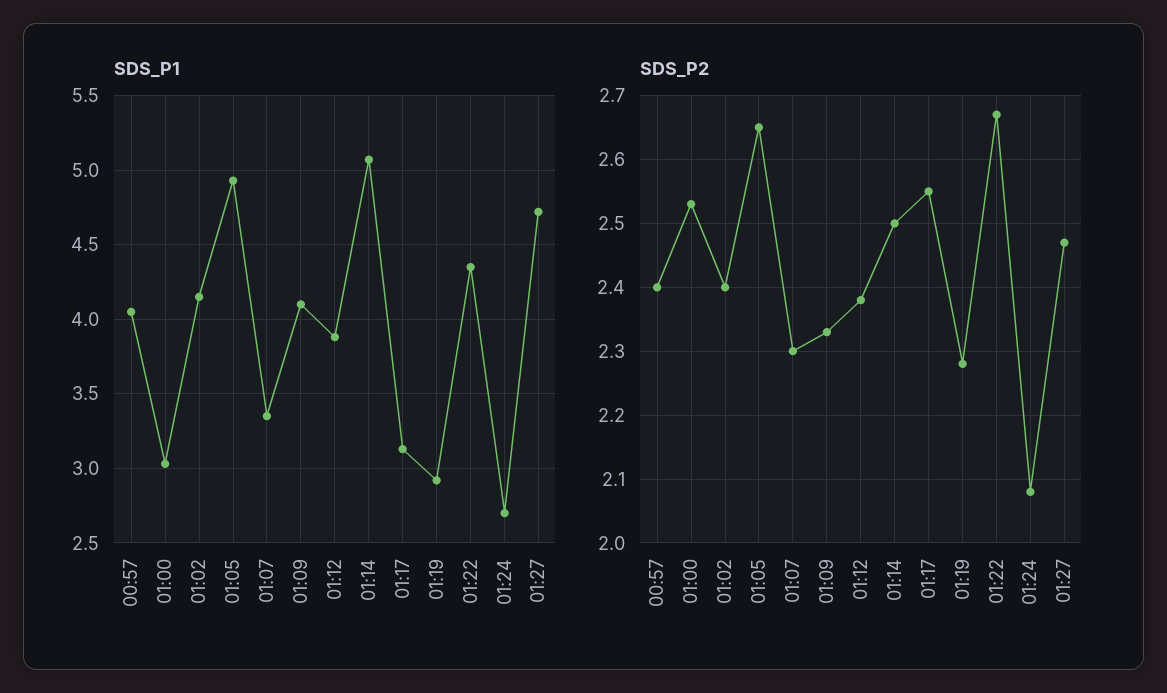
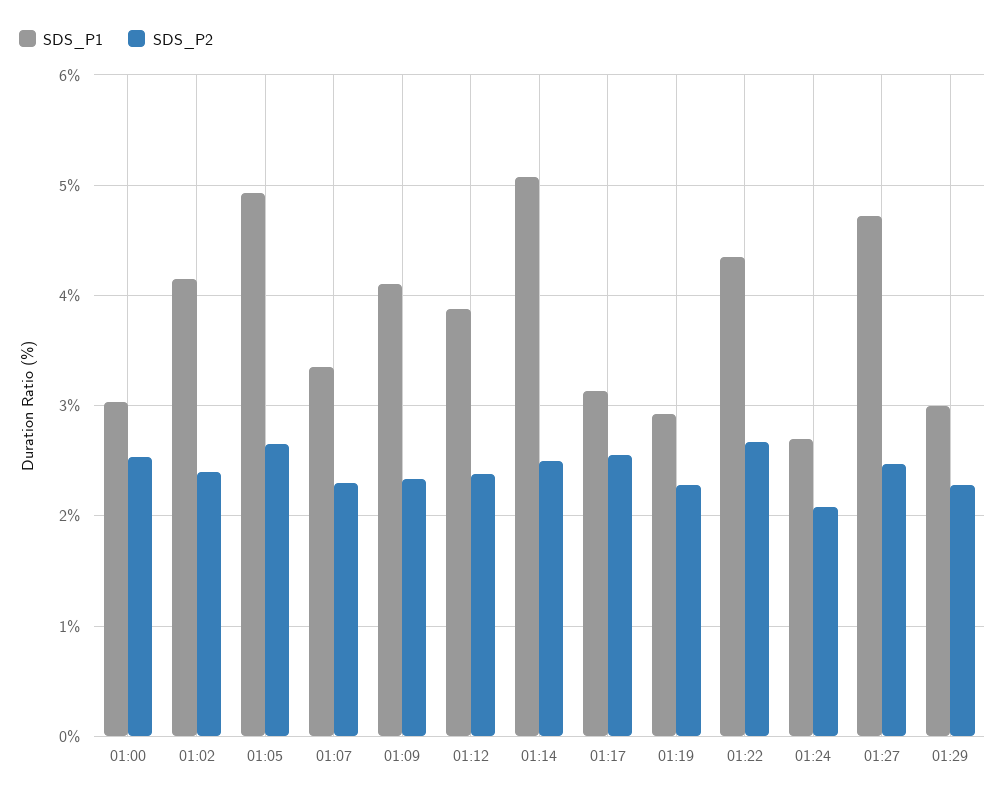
SDS_P1, 00:57: 4.05 -> none
SDS_P2, 00:57: 2.4 -> none
SDS_P1, 01:29: none -> 3
SDS_P2, 01:29: none -> 2.3

